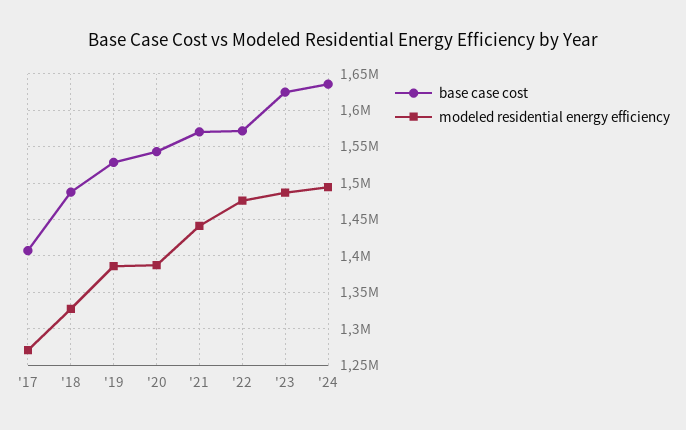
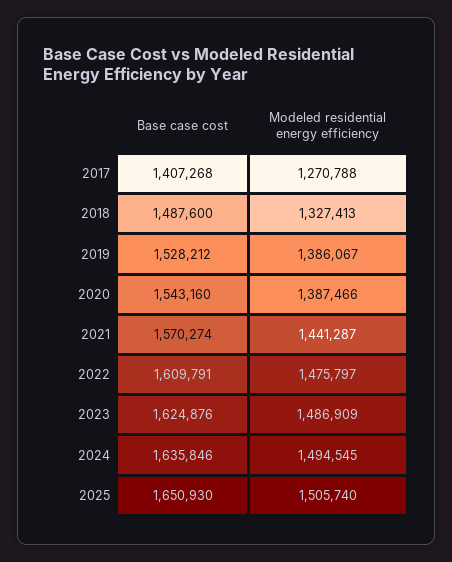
base case cost, '22: 1570000 -> 1609791
base case cost, 2025: none -> 1650930
modeled residential energy efficiency, 2025: none -> 1505740

